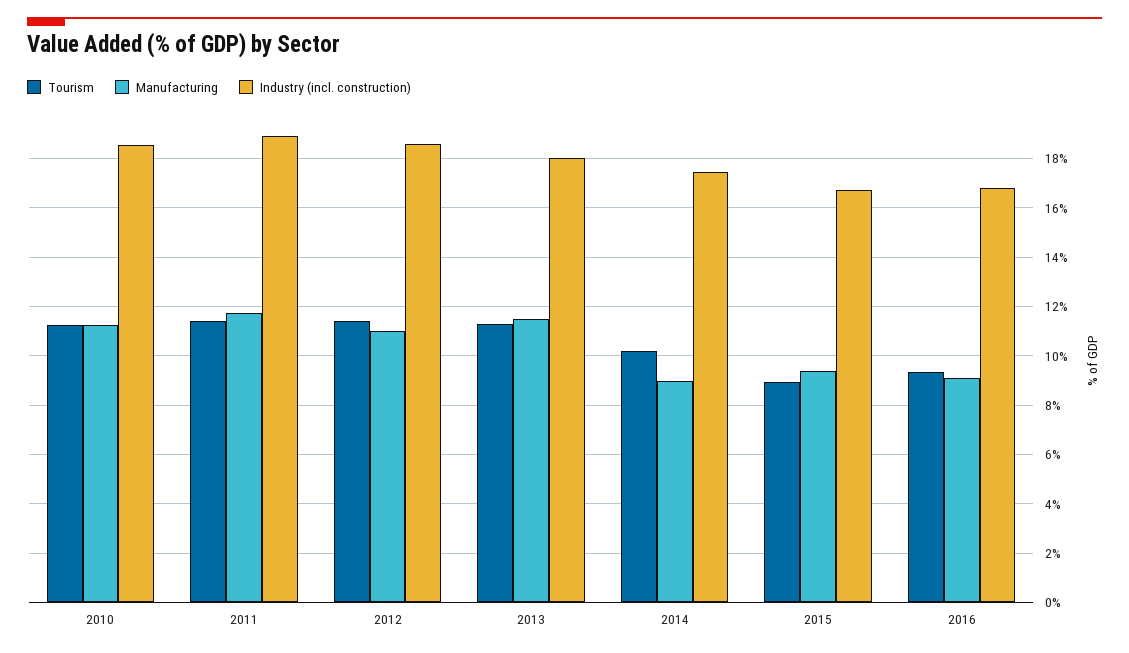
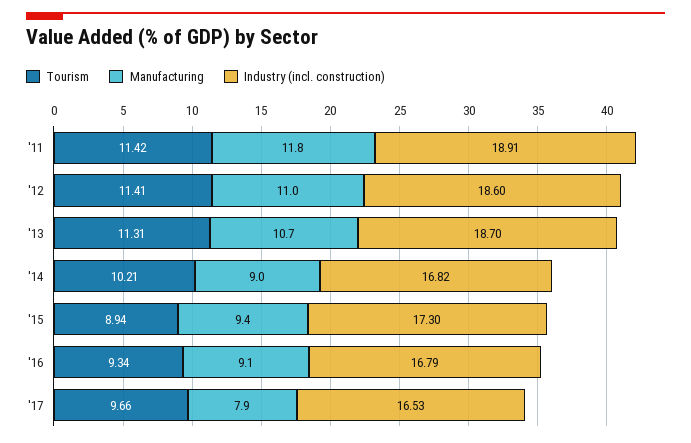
Tourism, 2010: 11.25 -> none
Manufacturing, 2010: 11.25 -> none
Industry (incl. construction), 2010: 18.5 -> none
Manufacturing, 2013: 11.5 -> 10.7
Industry (incl. construction), 2013: 18 -> 18.7
Industry (incl. construction), 2014: 17.5 -> 16.82
Industry (incl. construction), 2015: 16.75 -> 17.3
Tourism, '17: none -> 9.66
Manufacturing, '17: none -> 7.9
Industry (incl. construction), '17: none -> 16.53

